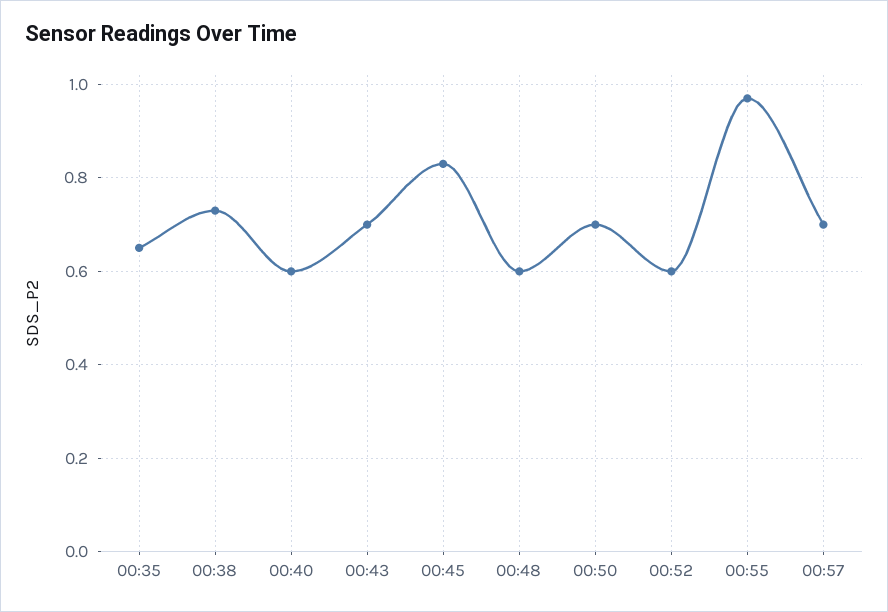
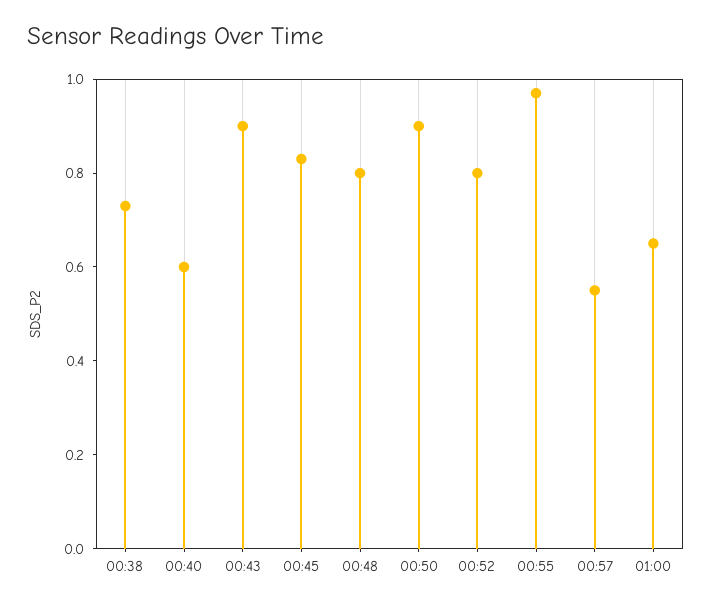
00:35: 0.65 -> none
00:43: 0.7 -> 0.9
00:48: 0.6 -> 0.8
00:50: 0.7 -> 0.9
00:52: 0.6 -> 0.8
00:57: 0.7 -> 0.55
01:00: none -> 0.65

